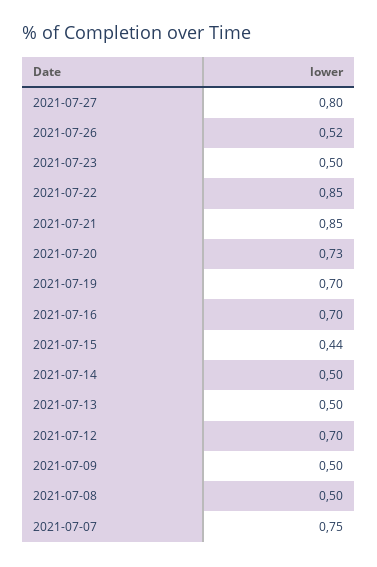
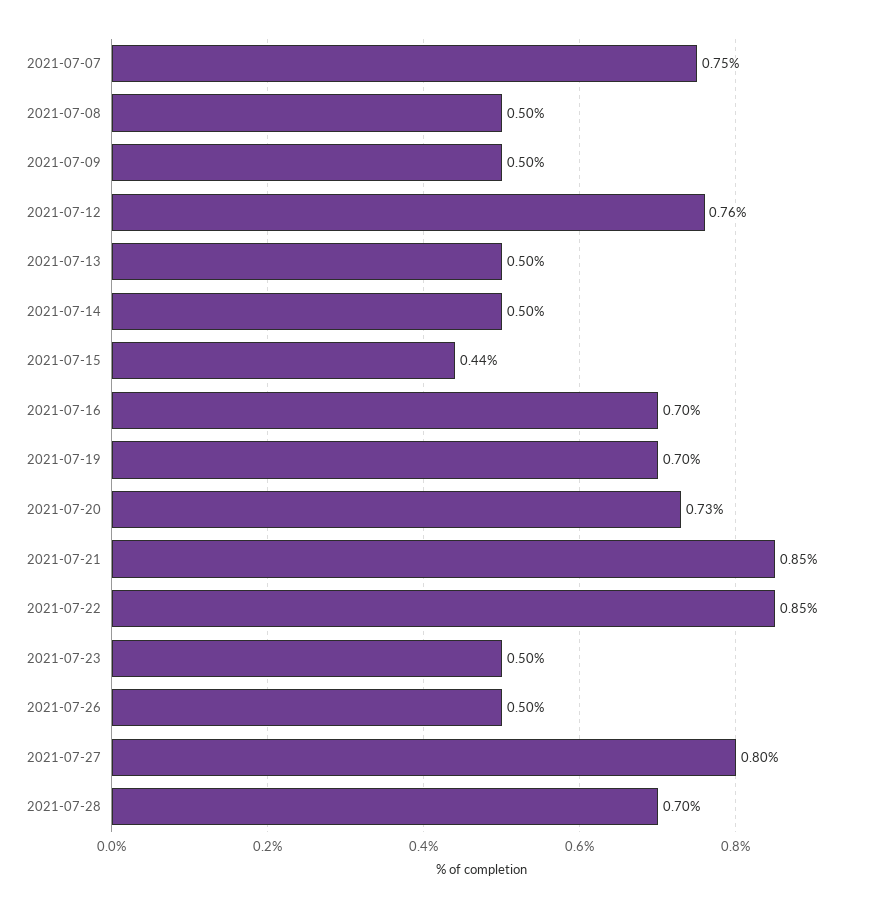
2021-07-26: 0.52 -> 0.5
2021-07-12: 0.7 -> 0.76
2021-07-28: none -> 0.7

